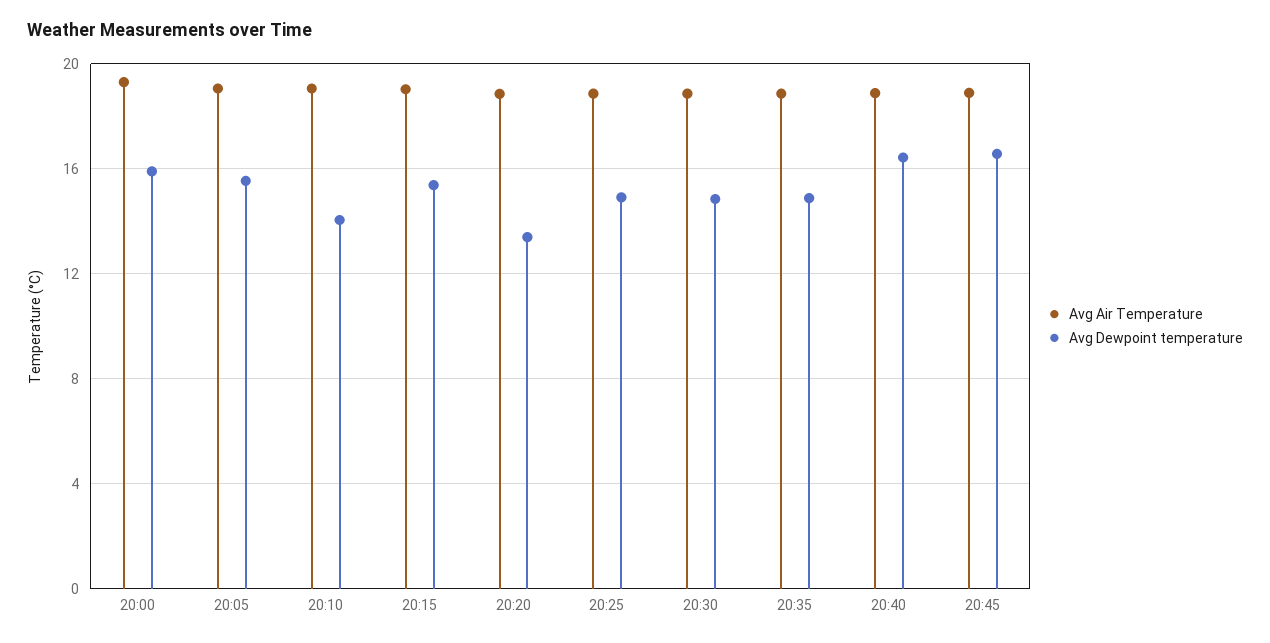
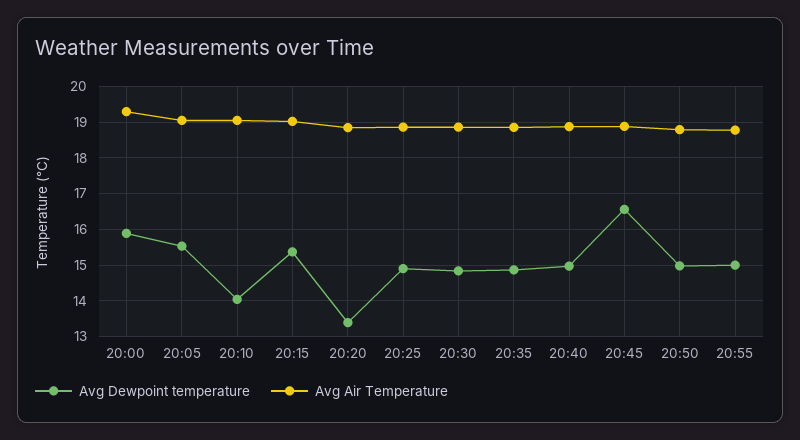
Avg Dewpoint temperature, 20:40: 16.5 -> 15
Avg Dewpoint temperature, 20:50: none -> 15
Avg Air Temperature, 20:50: none -> 18.8
Avg Dewpoint temperature, 20:55: none -> 15
Avg Air Temperature, 20:55: none -> 18.8

